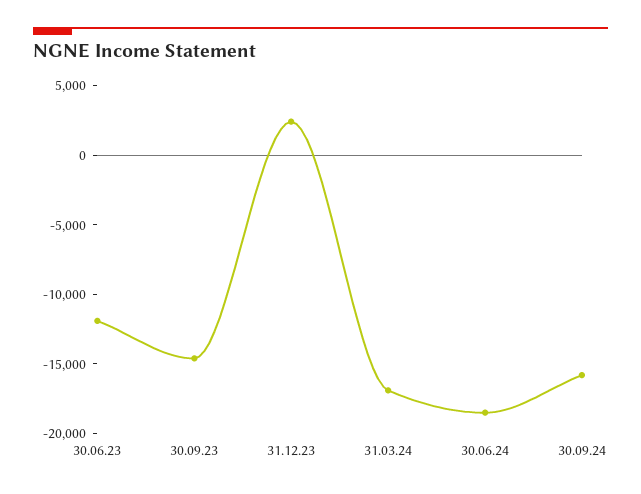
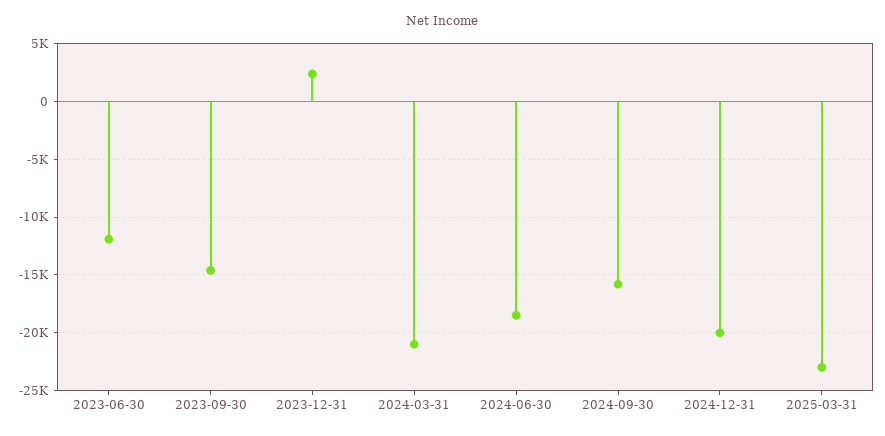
31.03.24: -17000 -> -21000
2024-12-31: none -> -20000
2025-03-31: none -> -23000

